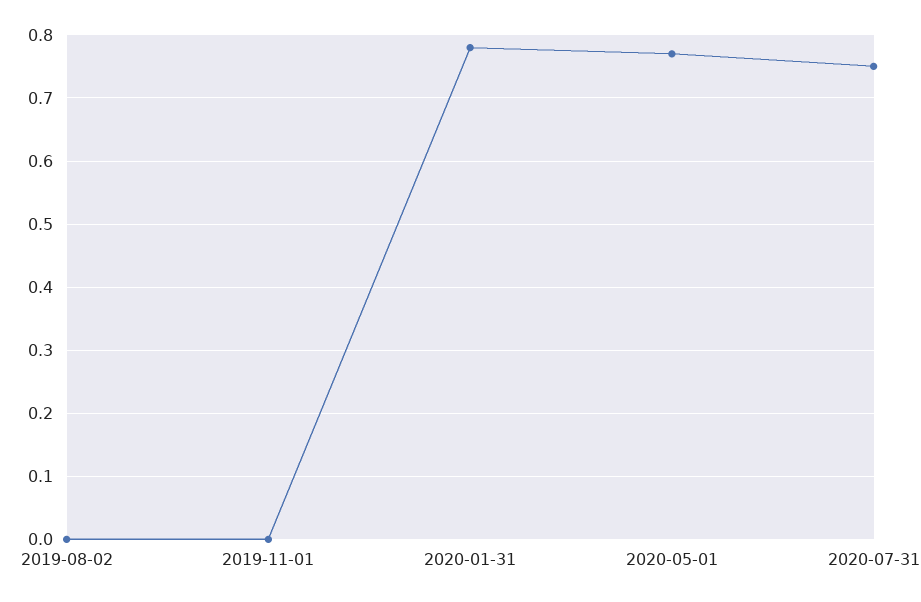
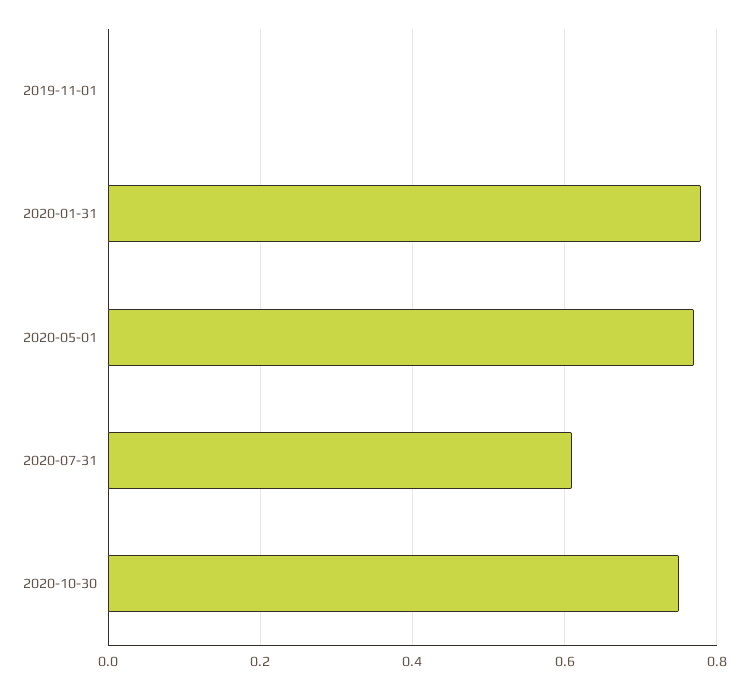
2019-08-02: 0 -> none
2020-07-31: 0.75 -> 0.6
2020-10-30: none -> 0.75

